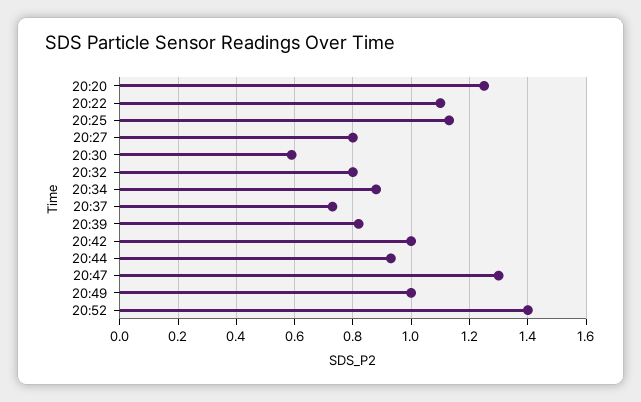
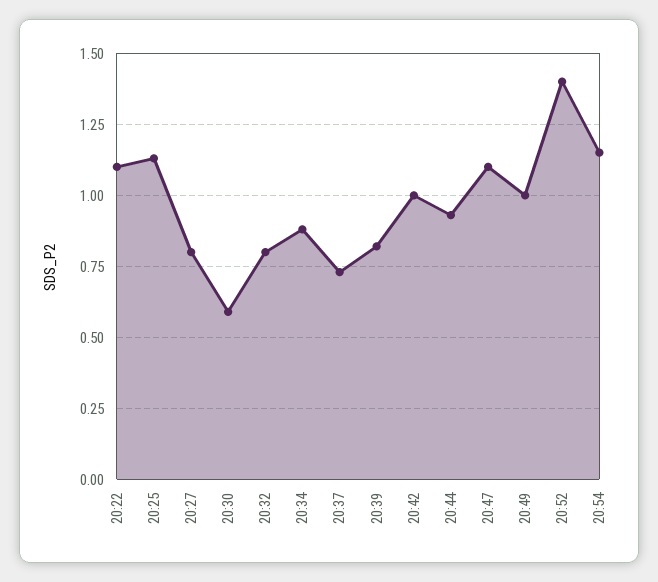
20:20: 1.25 -> none
20:47: 1.3 -> 1.1
20:54: none -> 1.15

